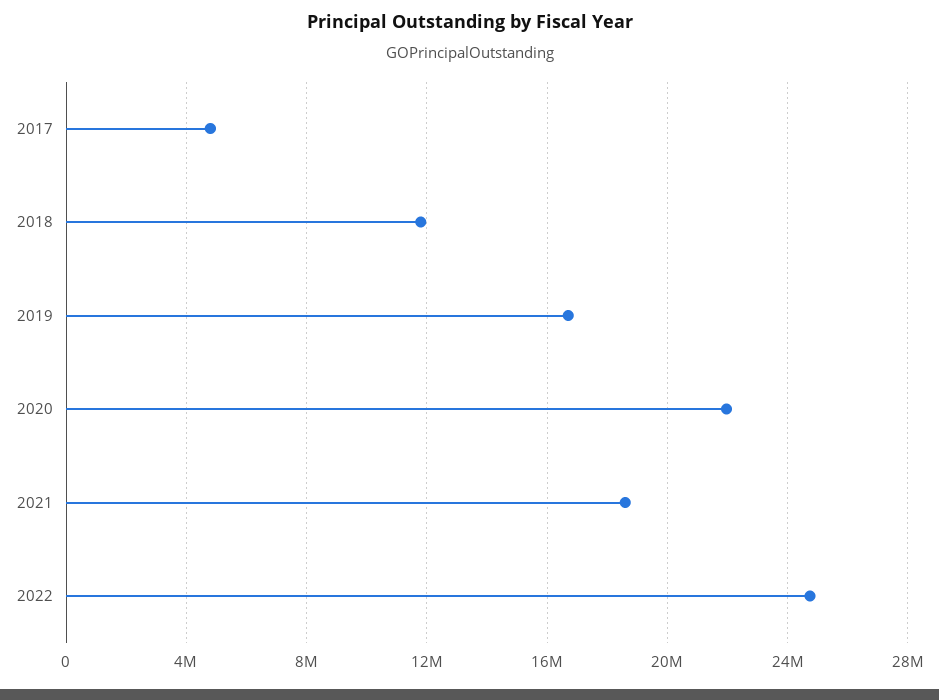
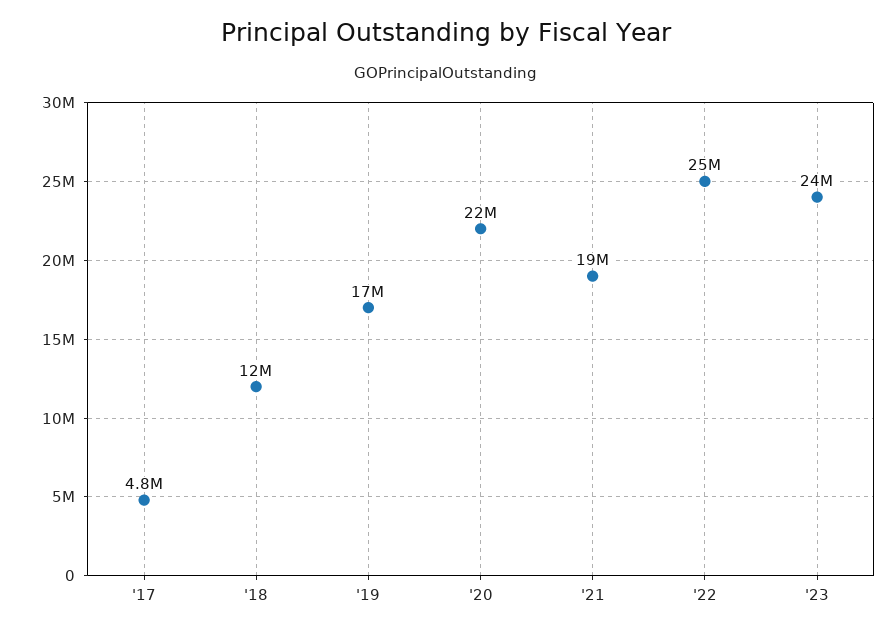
'23: none -> 24000000

